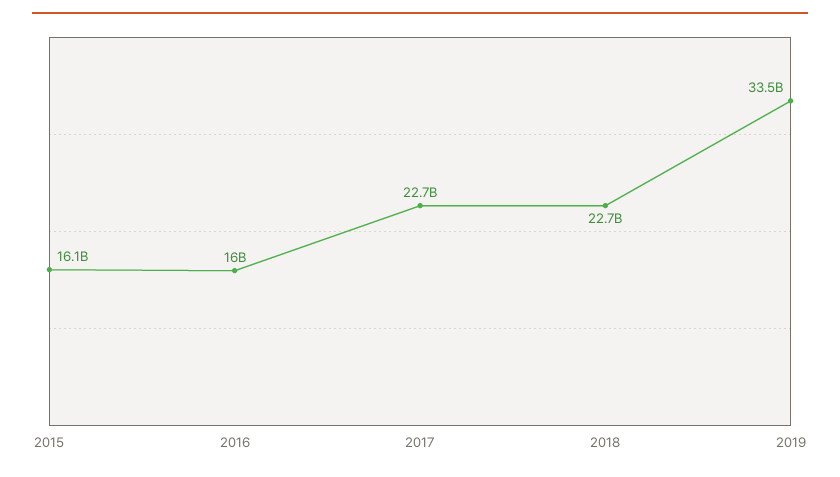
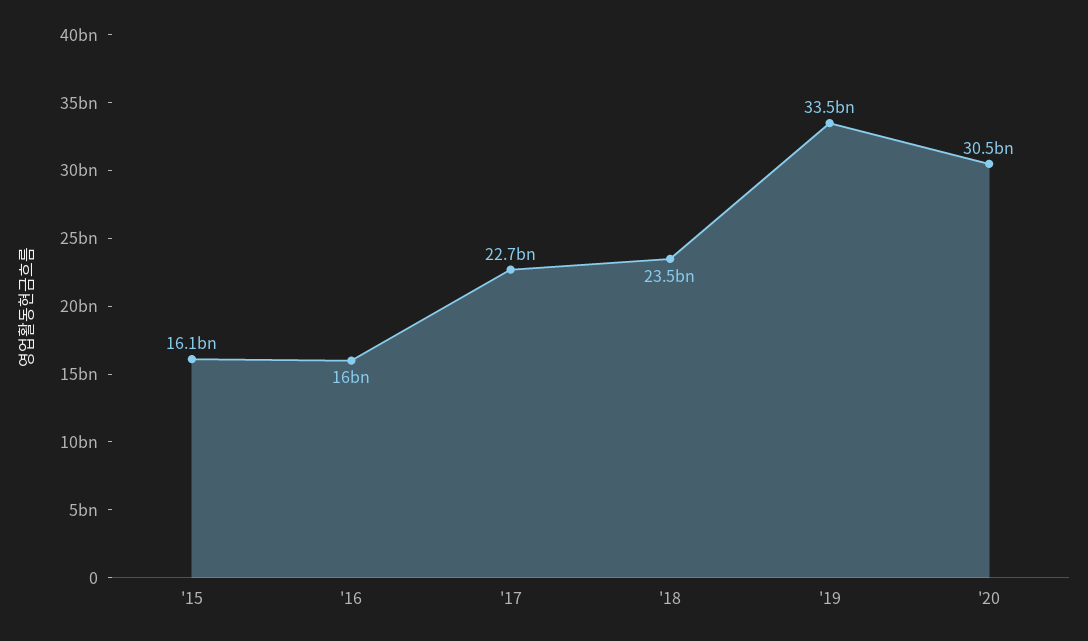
2018: 22700000000 -> 23500000000
'20: none -> 30500000000

